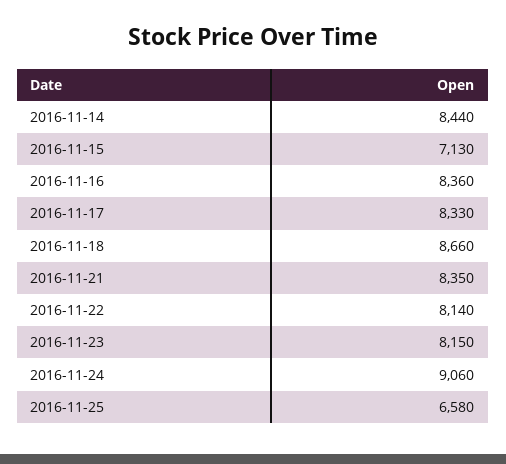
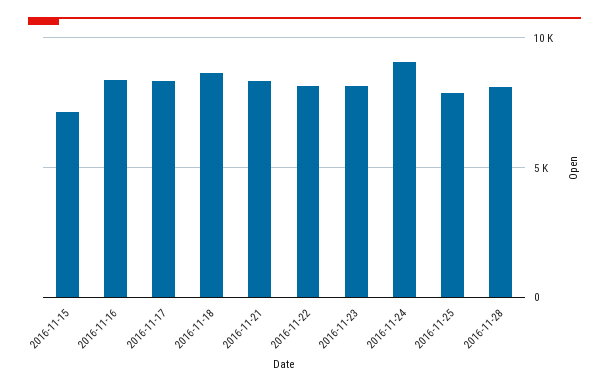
2016-11-14: 8440 -> none
2016-11-25: 6580 -> 8000
2016-11-28: none -> 8000

